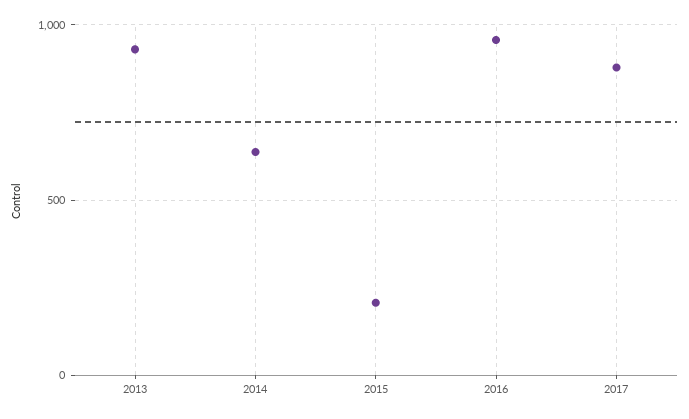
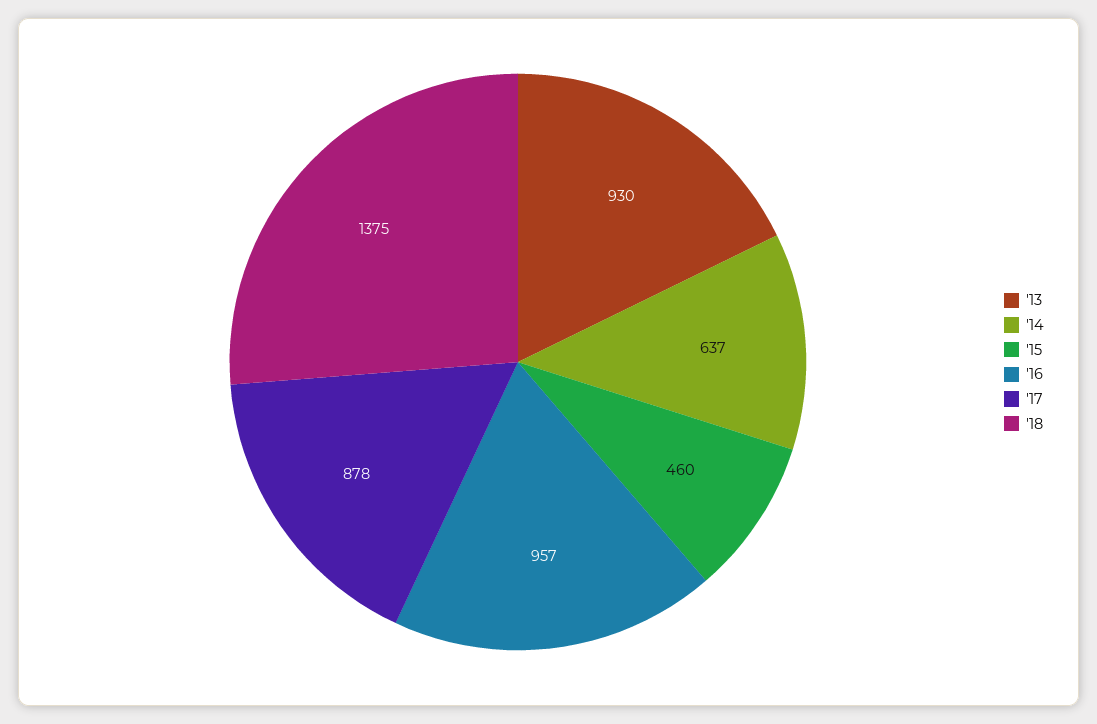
2015: 200 -> 460
'18: none -> 1375

